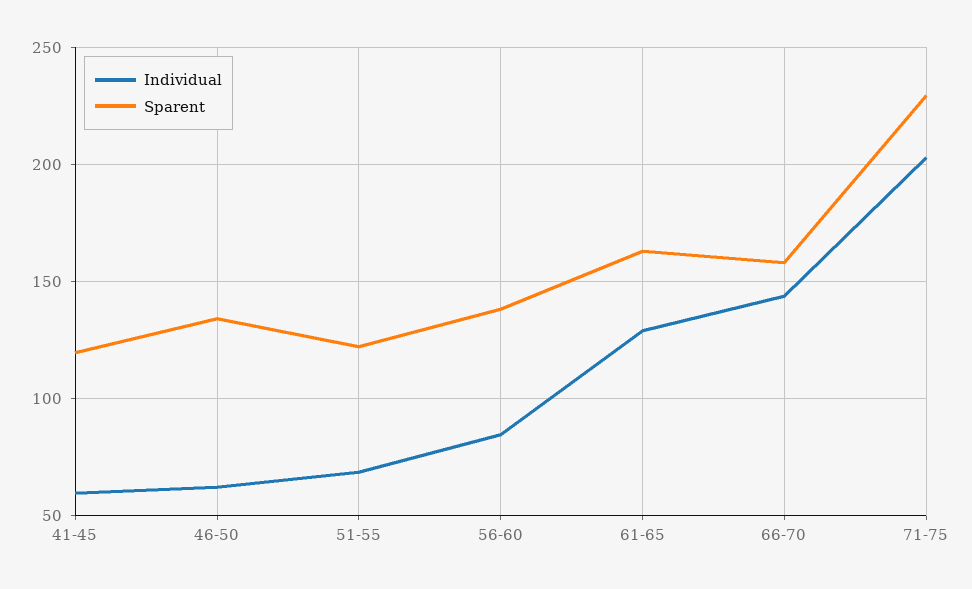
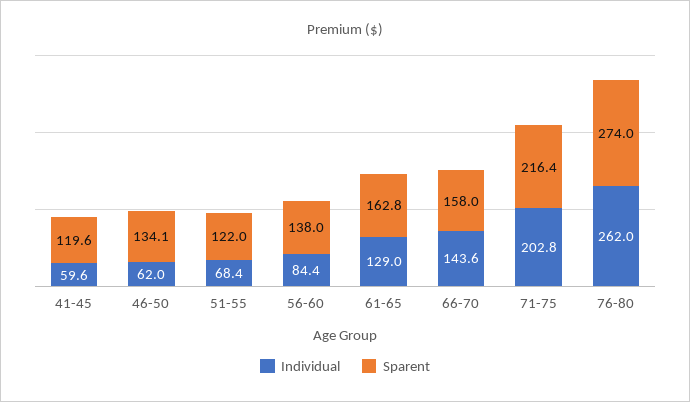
Sparent, 71-75: 230 -> 216.4
Individual, 76-80: none -> 262
Sparent, 76-80: none -> 274

